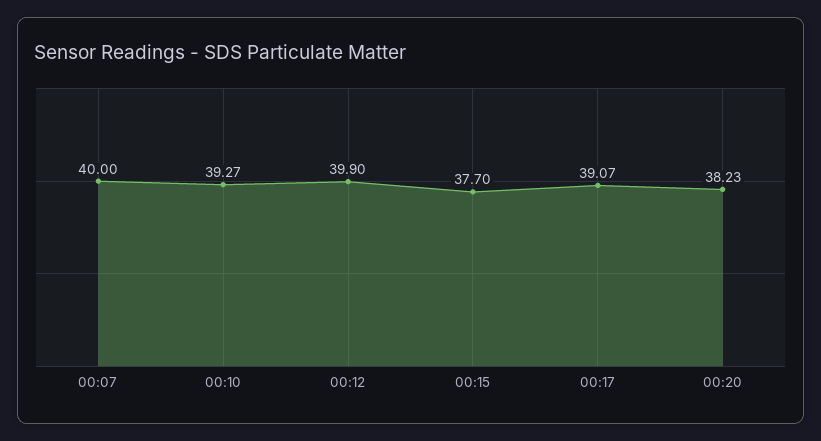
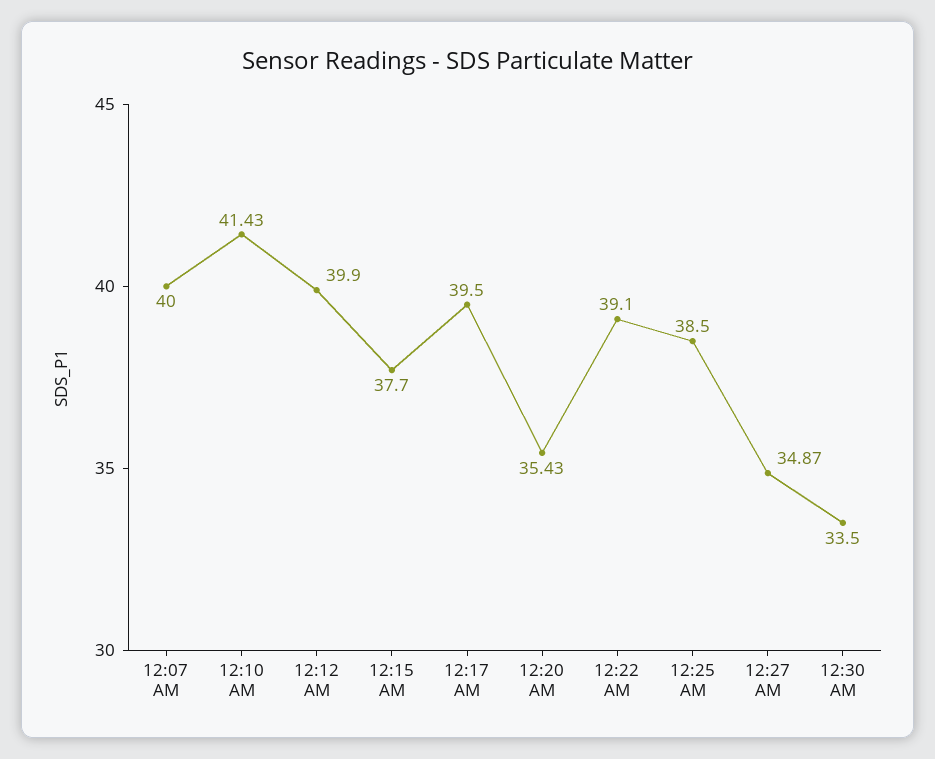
00:10: 39.27 -> 41.43
00:17: 39.07 -> 39.5
00:20: 38.23 -> 35.43
12:22 AM: none -> 39.1
12:25 AM: none -> 38.5
12:27 AM: none -> 34.87
12:30 AM: none -> 33.5

